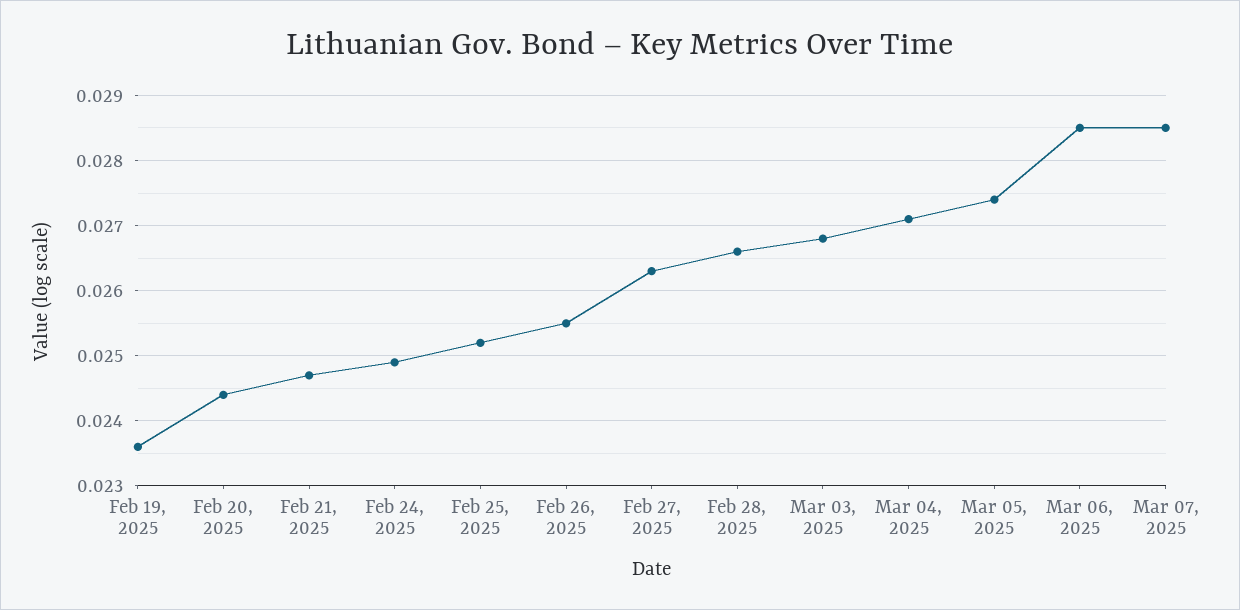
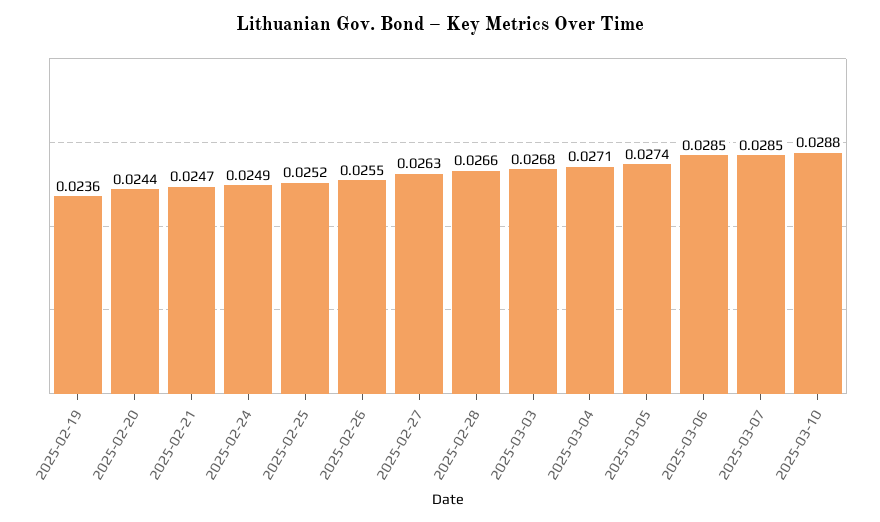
2025-03-10: none -> 0.0288

